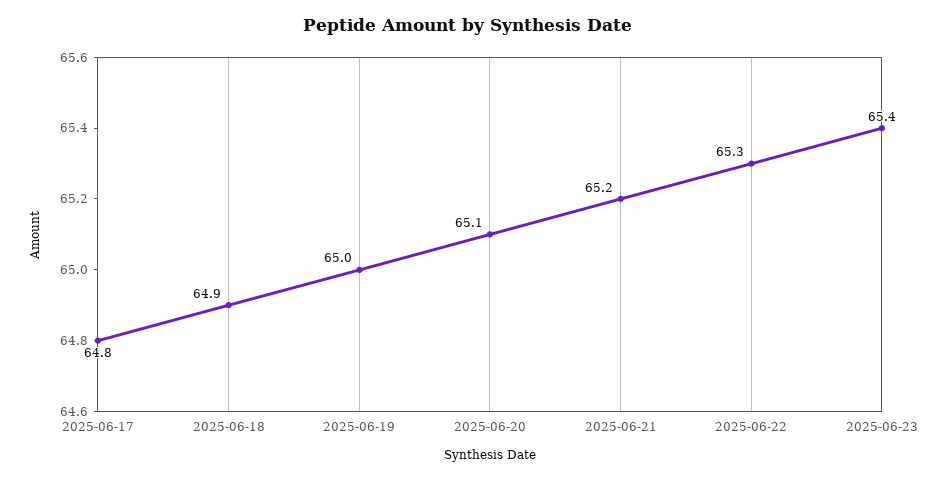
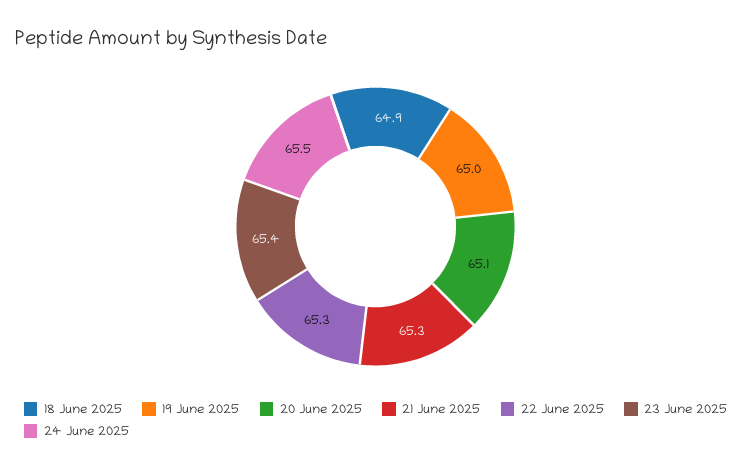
2025-06-17: 64.8 -> none
2025-06-21: 65.2 -> 65.3
24 June 2025: none -> 65.5

